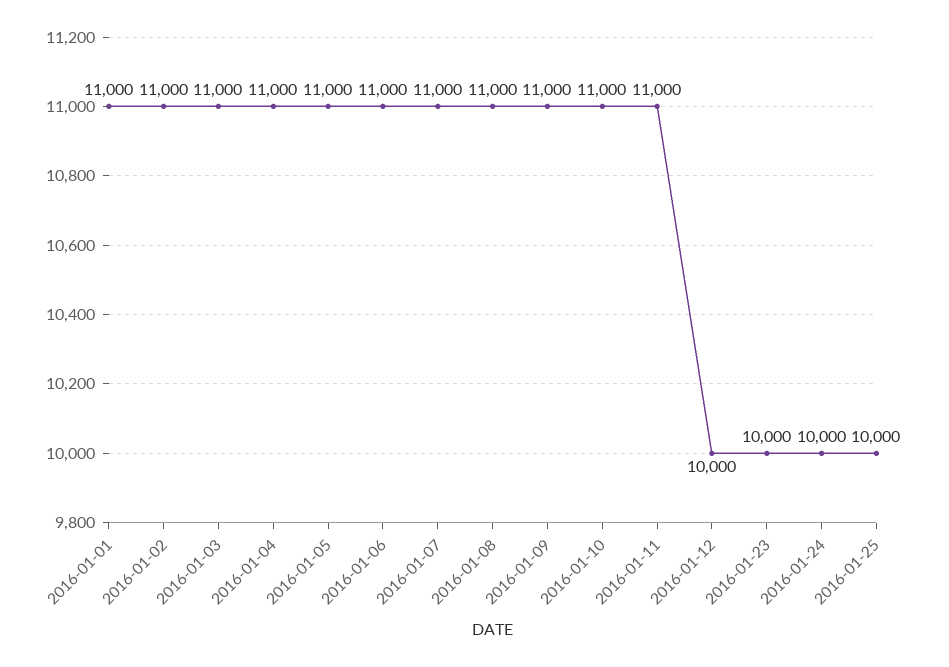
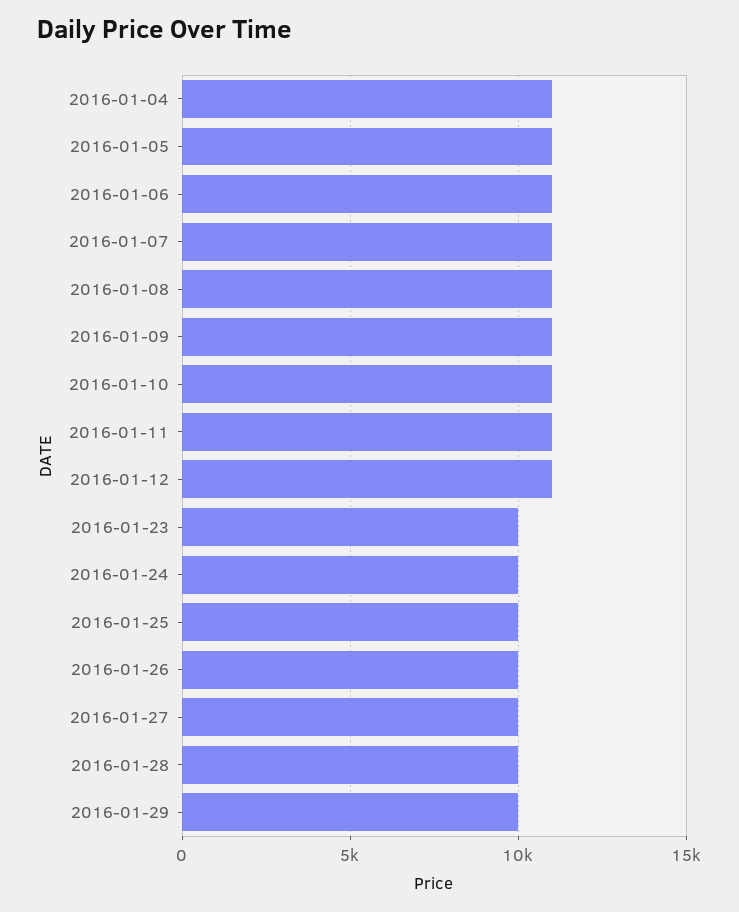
2016-01-01: 11000 -> none
2016-01-02: 11000 -> none
2016-01-03: 11000 -> none
2016-01-12: 10000 -> 11000
2016-01-26: none -> 10000
2016-01-27: none -> 10000
2016-01-28: none -> 10000
2016-01-29: none -> 10000

